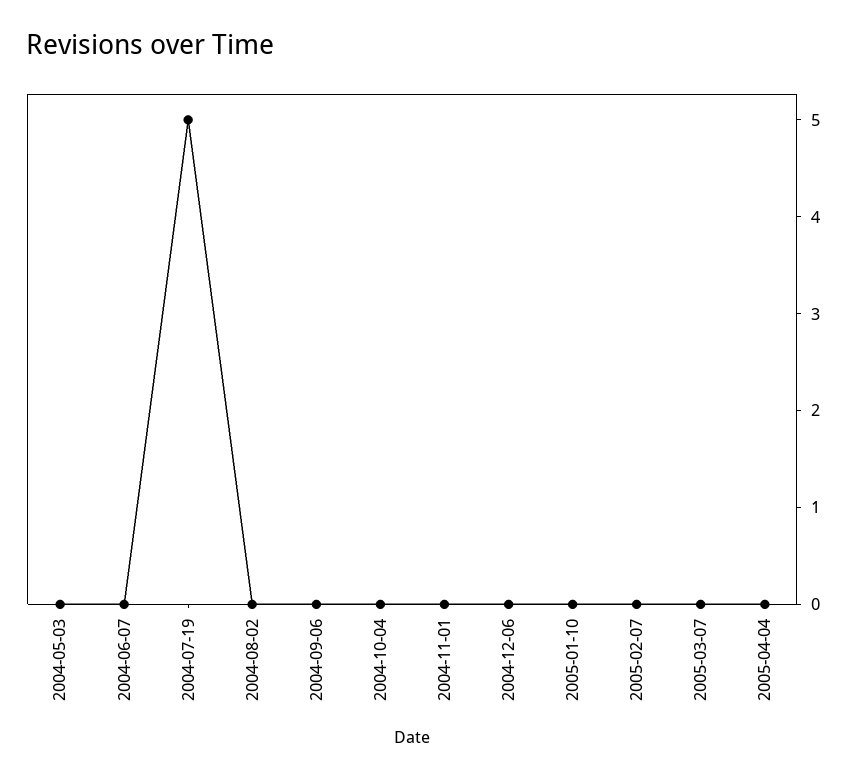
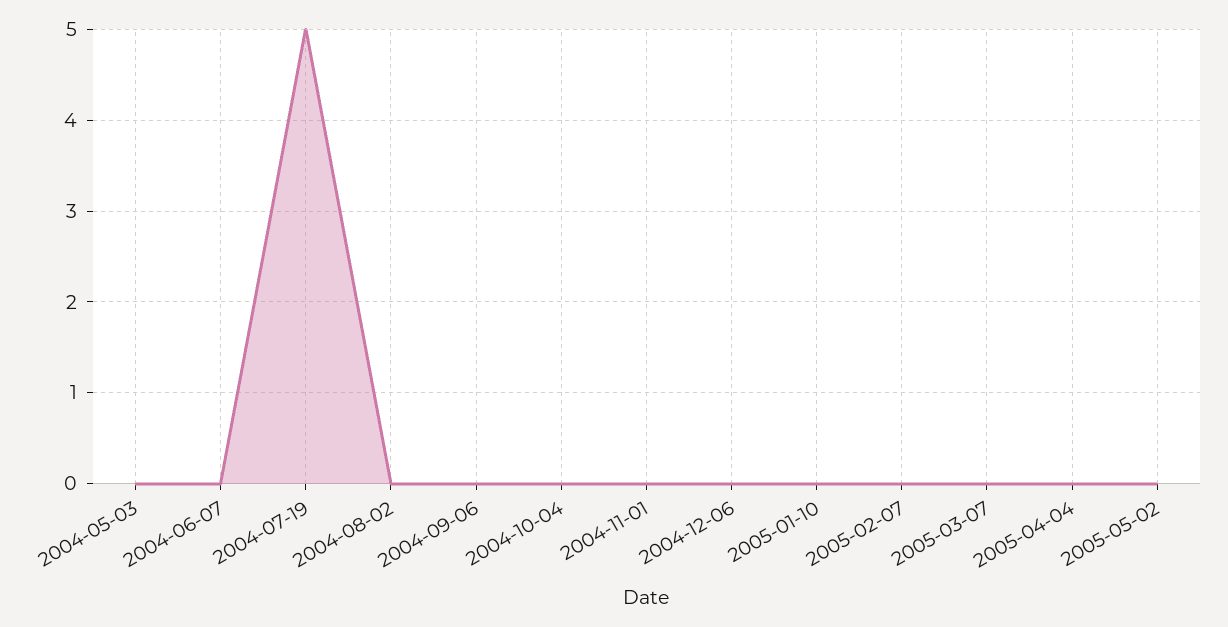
2005-05-02: none -> 0

